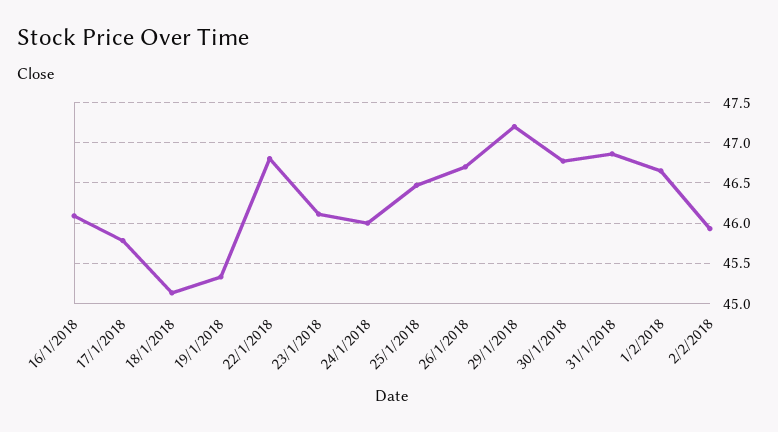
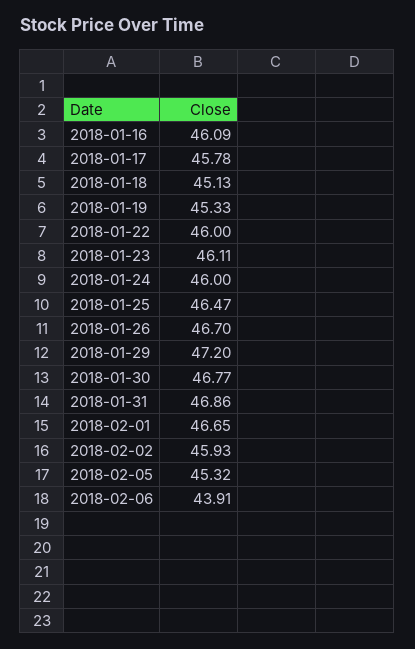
22/1/2018: 46.8 -> 46
2018-02-05: none -> 45.32
2018-02-06: none -> 43.91

